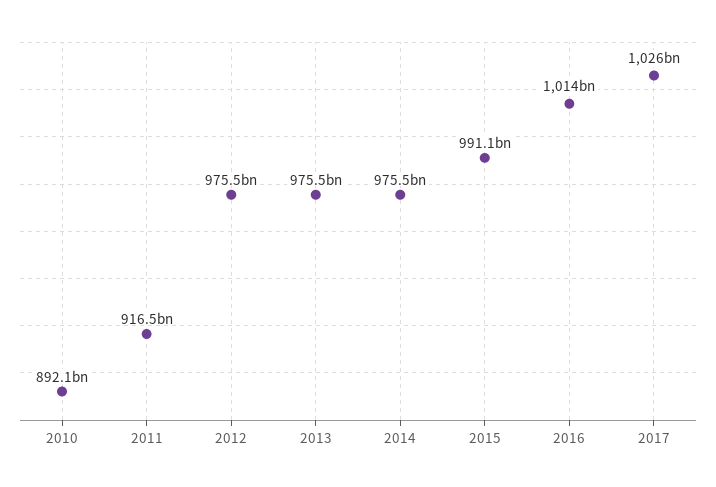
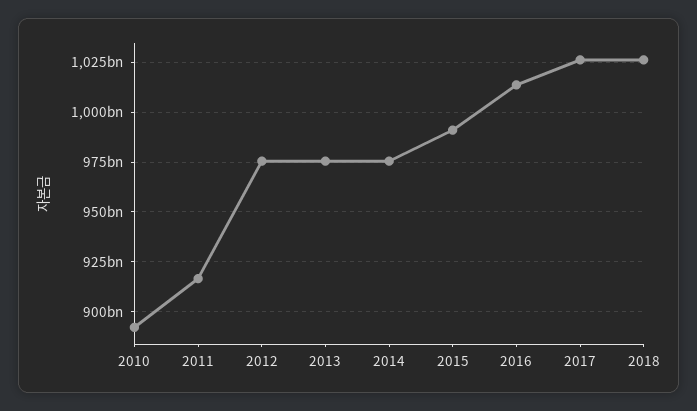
2018: none -> 1025000000000

